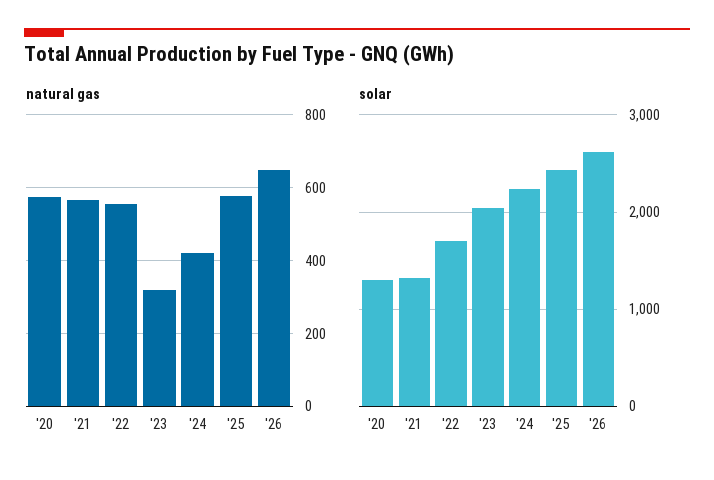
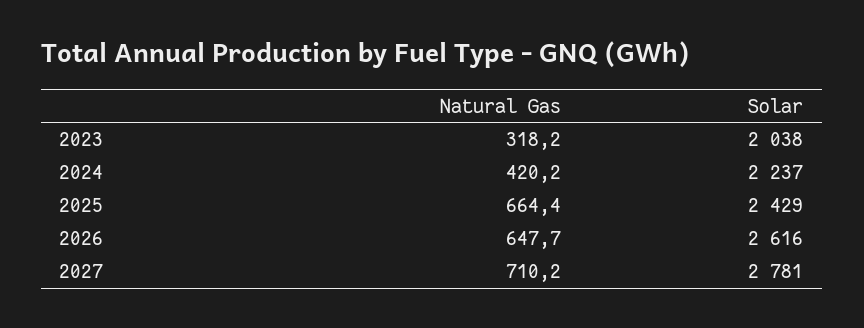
natural gas, '20: 580 -> none
natural gas, '21: 560 -> none
natural gas, '22: 560 -> none
natural gas, '25: 580 -> 664.4
solar, '20: 1300 -> none
solar, '21: 1300 -> none
solar, '22: 1700 -> none
natural gas, 2027: none -> 710.2
solar, 2027: none -> 2781

